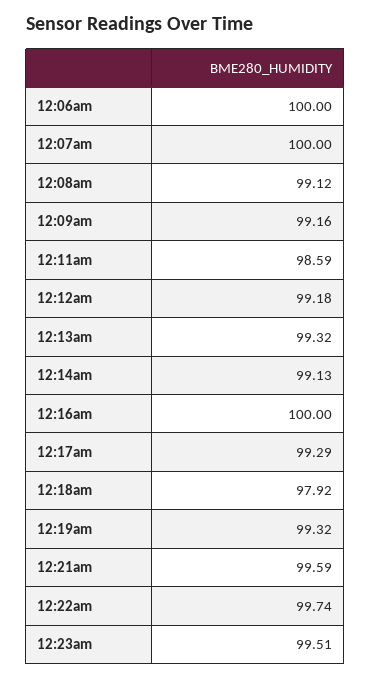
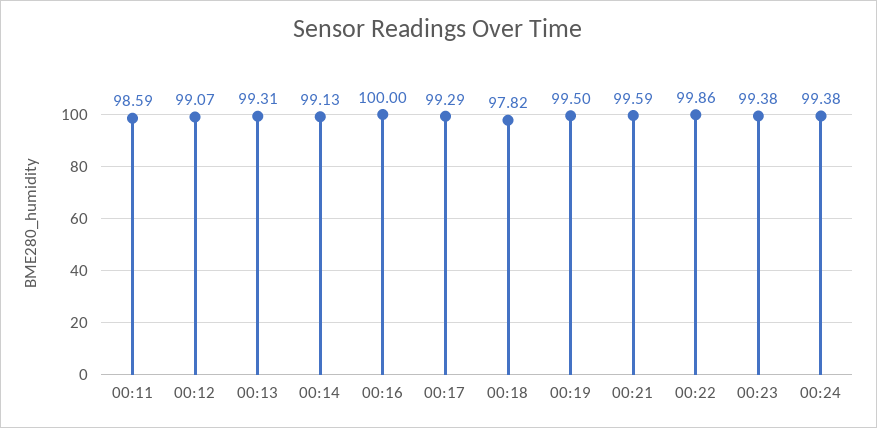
12:06am: 100 -> none
12:07am: 100 -> none
12:08am: 99.12 -> none
12:09am: 99.16 -> none
12:12am: 99.18 -> 99.07
12:13am: 99.32 -> 99.31
12:18am: 97.92 -> 97.82
12:19am: 99.32 -> 99.5
12:22am: 99.74 -> 99.86
12:23am: 99.51 -> 99.38
00:24: none -> 99.38

